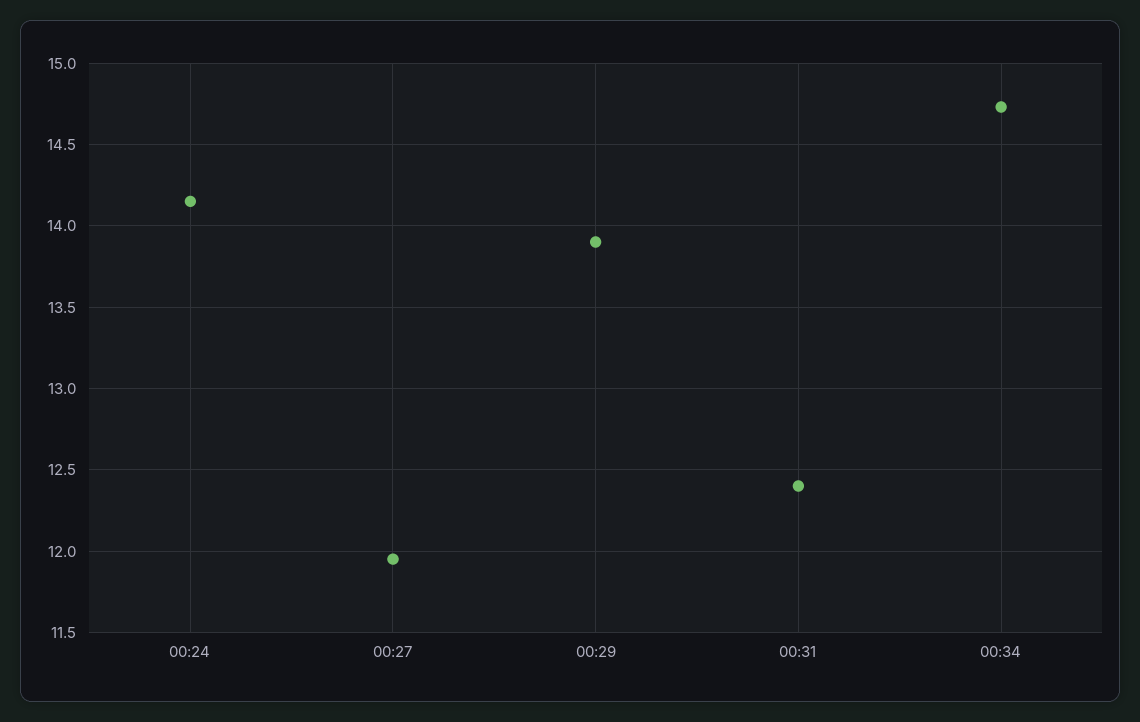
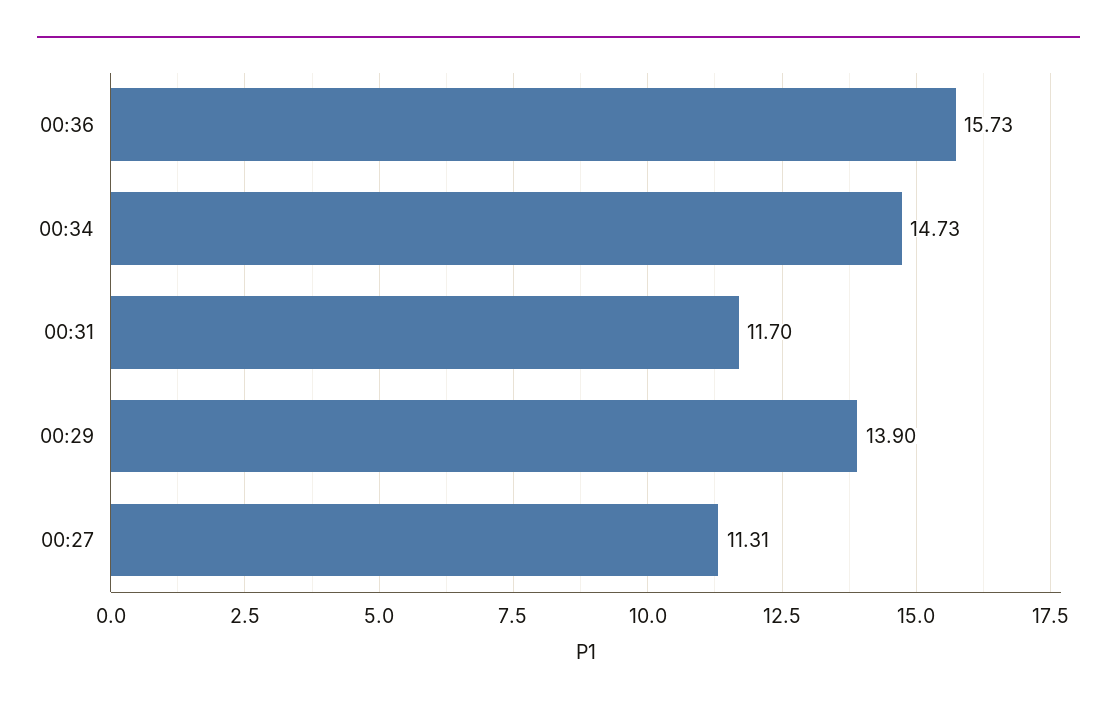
00:24: 14.15 -> none
00:27: 11.95 -> 11.31
00:31: 12.4 -> 11.7
00:36: none -> 15.73

